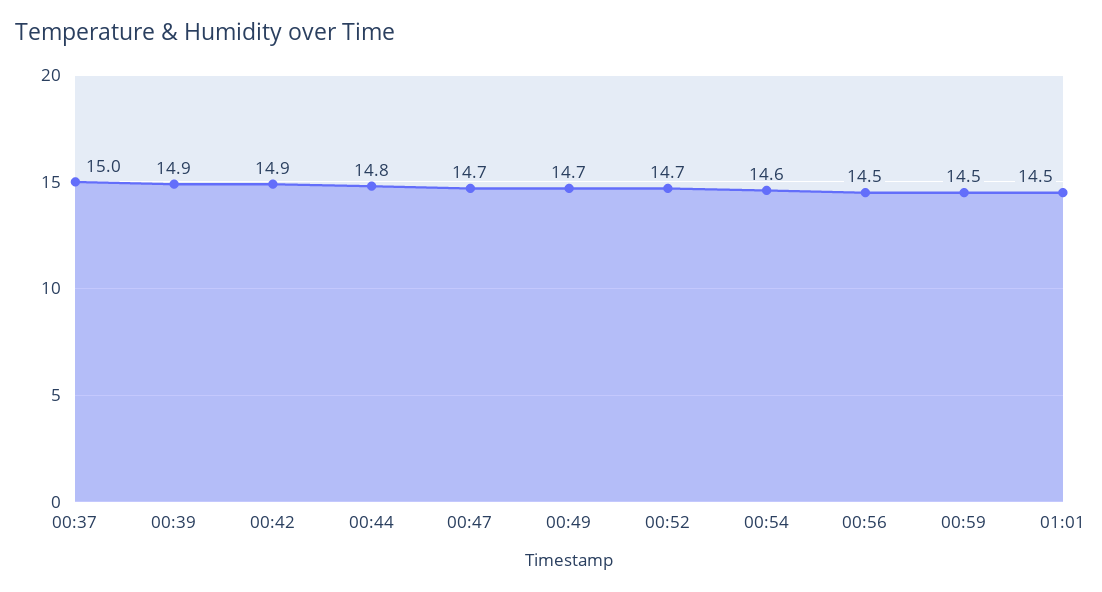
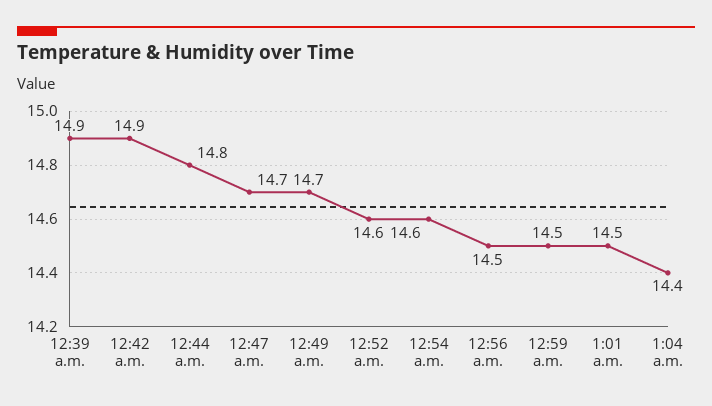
00:37: 15 -> none
00:52: 14.7 -> 14.6
1:04 a.m.: none -> 14.4

